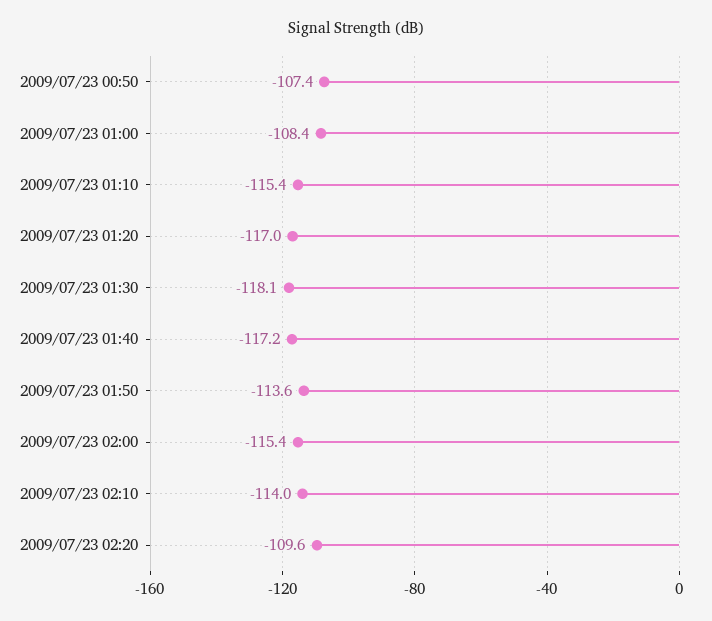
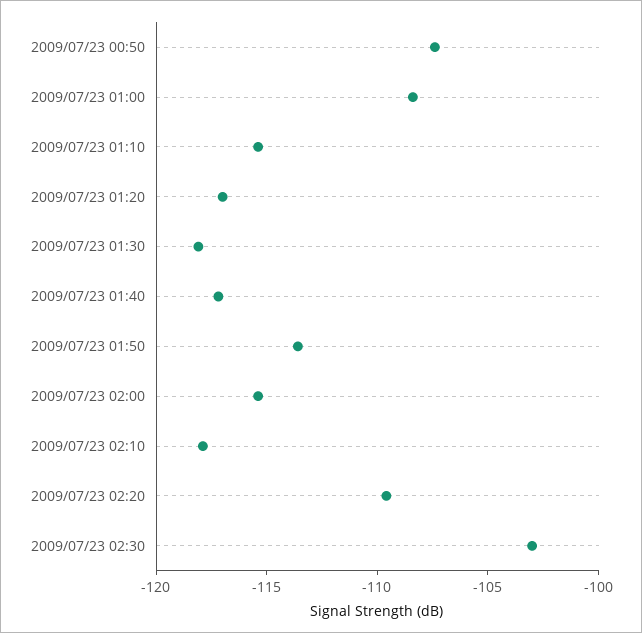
2009/07/23 02:10: -114 -> -118
2009/07/23 02:30: none -> -103

